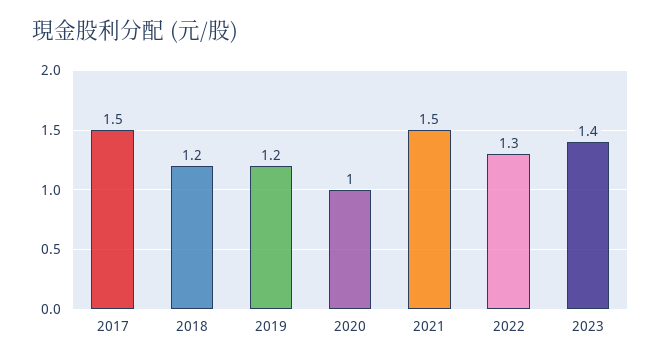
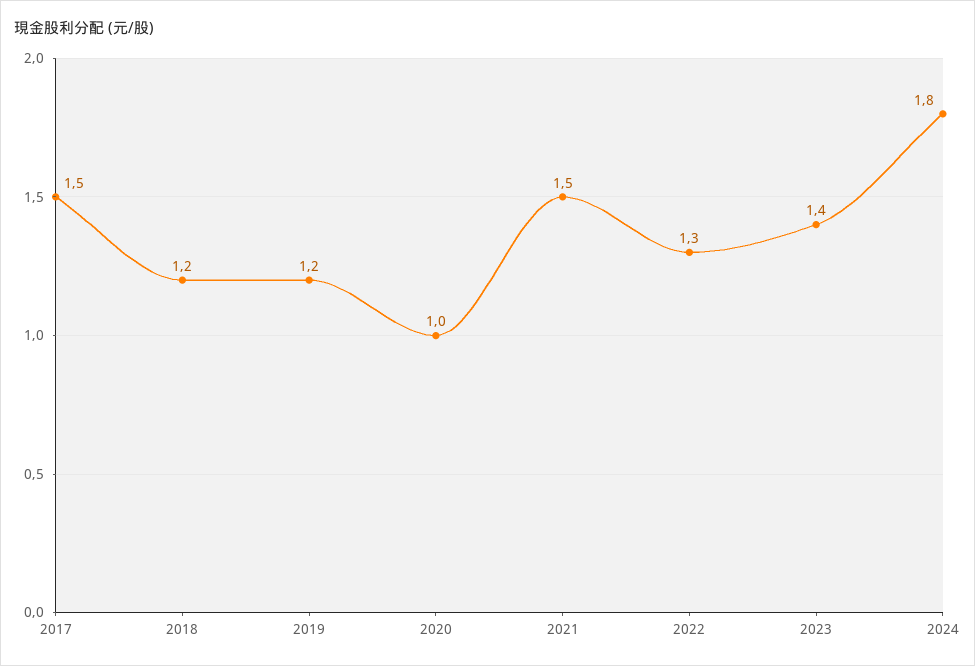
2024: none -> 1.8

